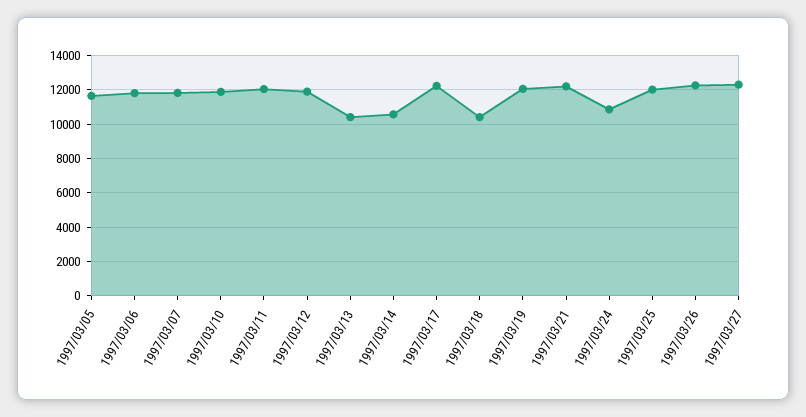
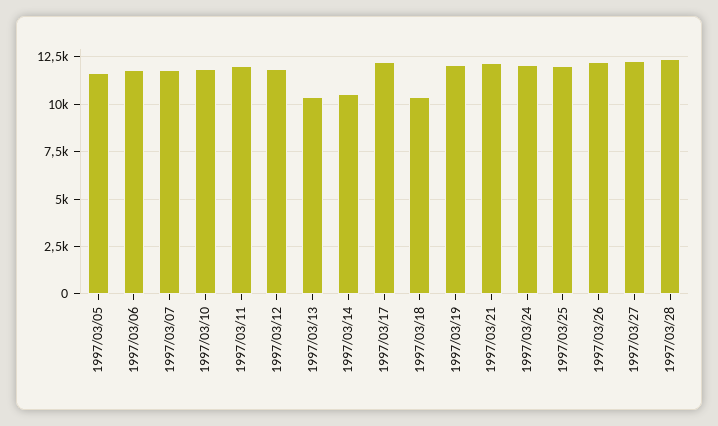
1997/03/24: 11000 -> 12000
1997/03/28: none -> 12500

